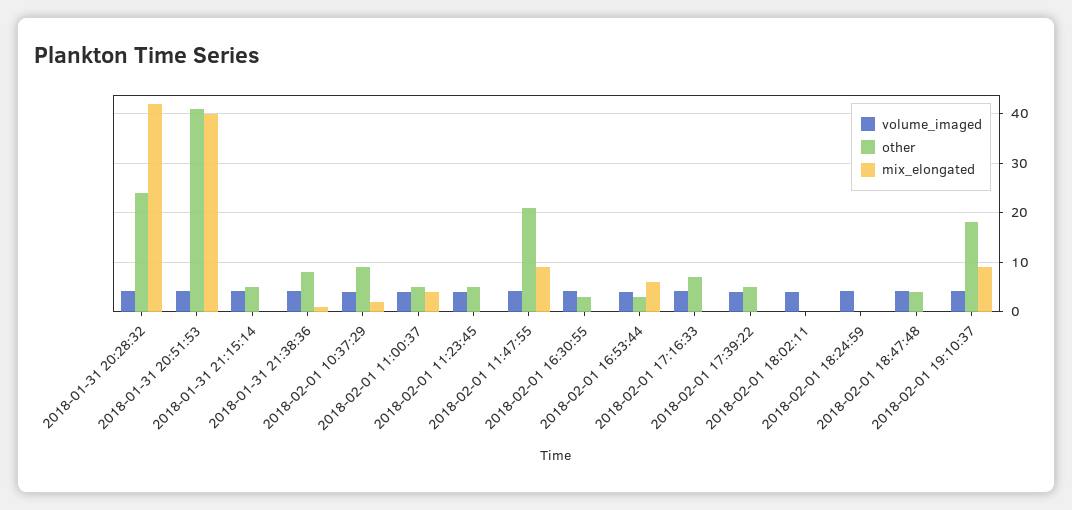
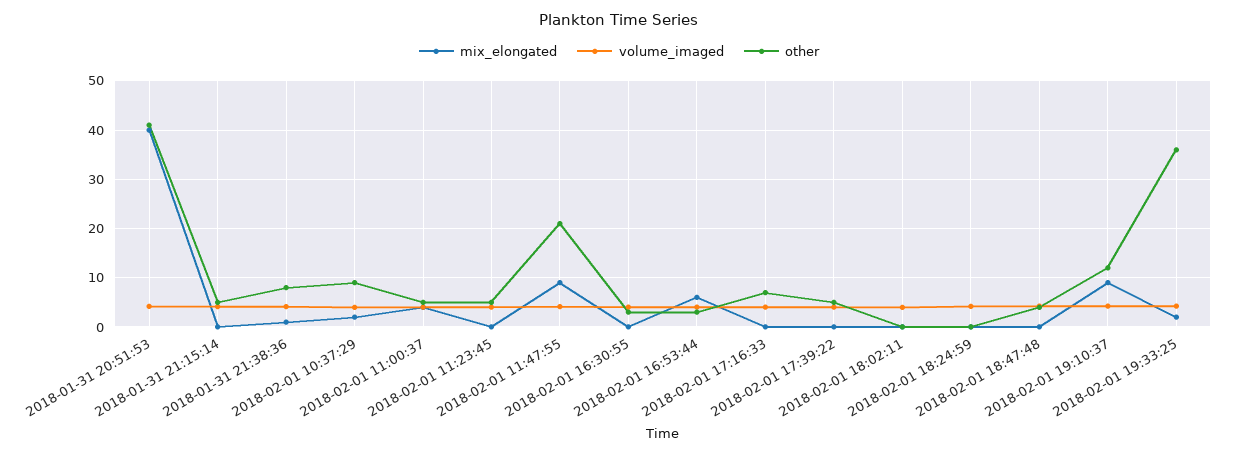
volume_imaged, 2018-01-31 20:28:32: 4 -> none
other, 2018-01-31 20:28:32: 24 -> none
mix_elongated, 2018-01-31 20:28:32: 42 -> none
other, 2018-02-01 19:10:37: 18 -> 12
mix_elongated, 2018-02-01 19:33:25: none -> 2
volume_imaged, 2018-02-01 19:33:25: none -> 4
other, 2018-02-01 19:33:25: none -> 36

